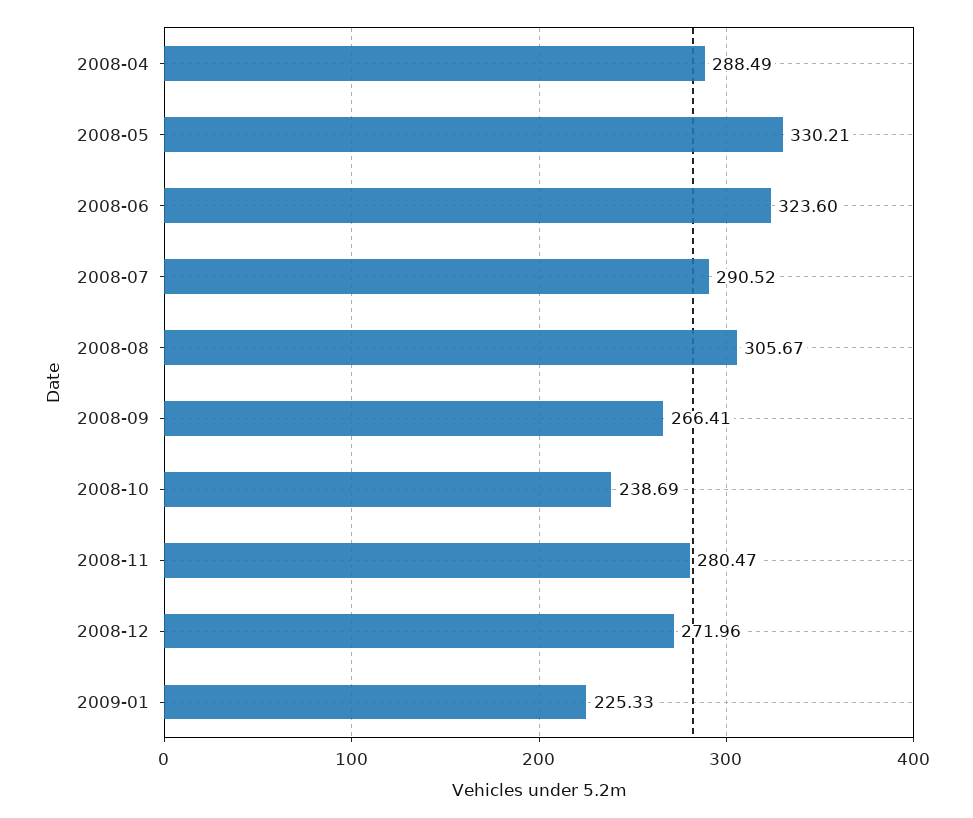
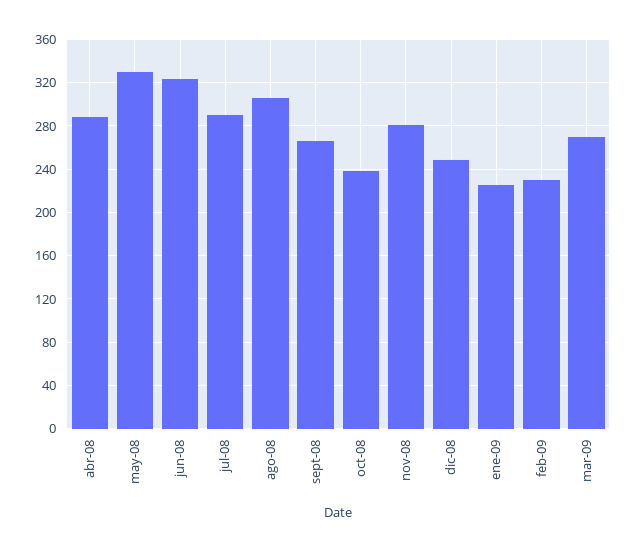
2008-12: 271.96 -> 250
feb-09: none -> 230
mar-09: none -> 270

